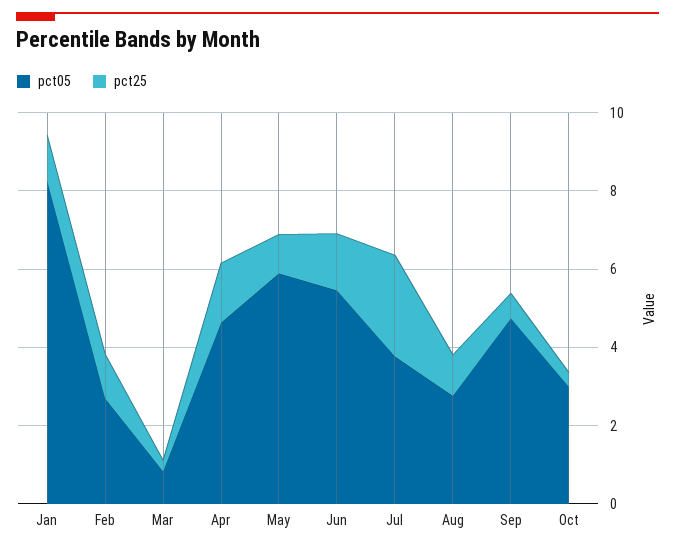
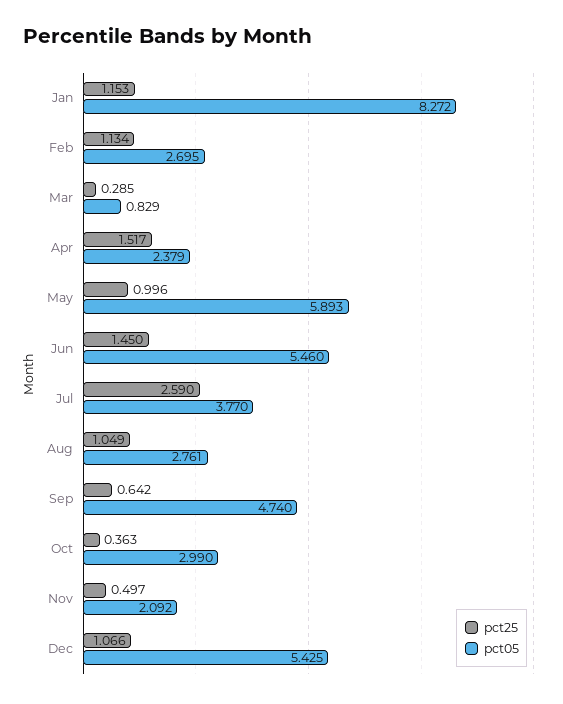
pct05, Apr: 4.5 -> 2.379
pct25, Nov: none -> 0.497
pct05, Nov: none -> 2.092
pct25, Dec: none -> 1.066
pct05, Dec: none -> 5.425

